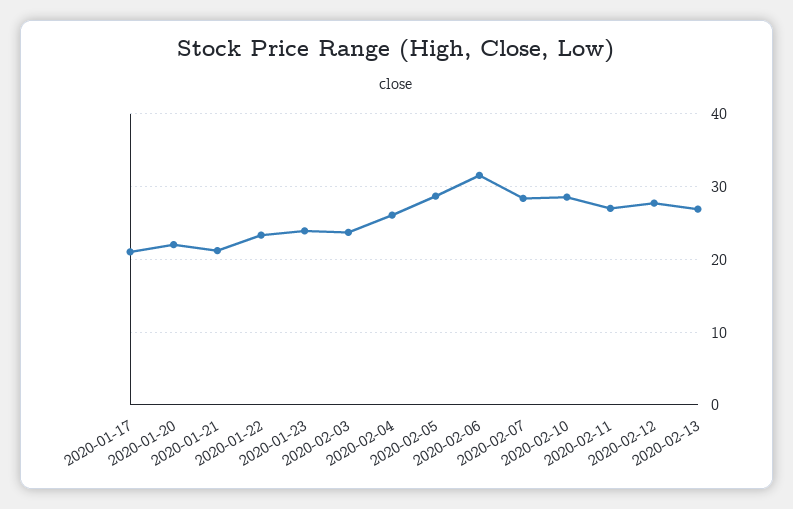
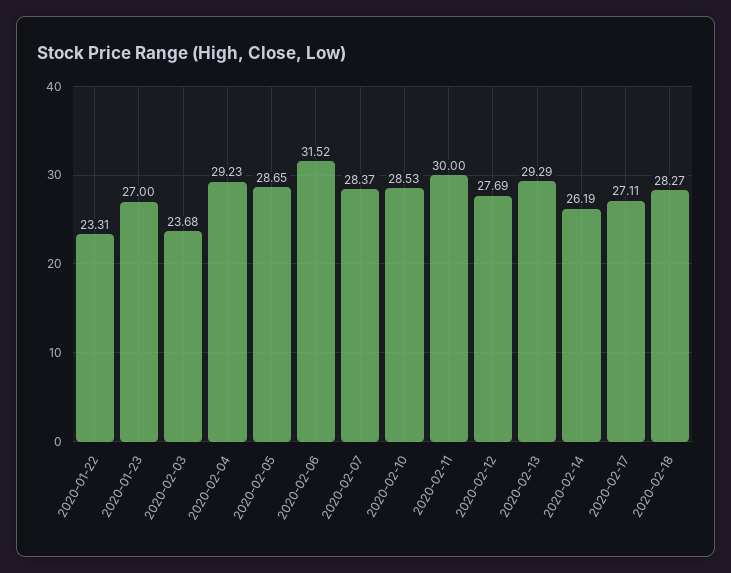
2020-01-17: 21 -> none
2020-01-20: 22 -> none
2020-01-21: 21 -> none
2020-01-23: 24 -> 27
2020-02-04: 26 -> 29.23
2020-02-11: 27 -> 30
2020-02-13: 27 -> 29.29
2020-02-14: none -> 26.19
2020-02-17: none -> 27.11
2020-02-18: none -> 28.27

